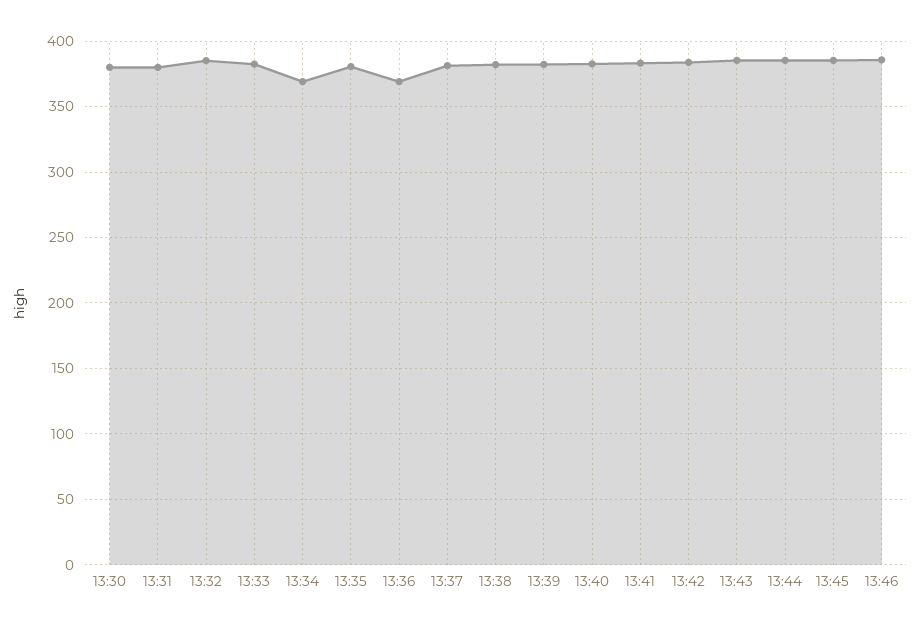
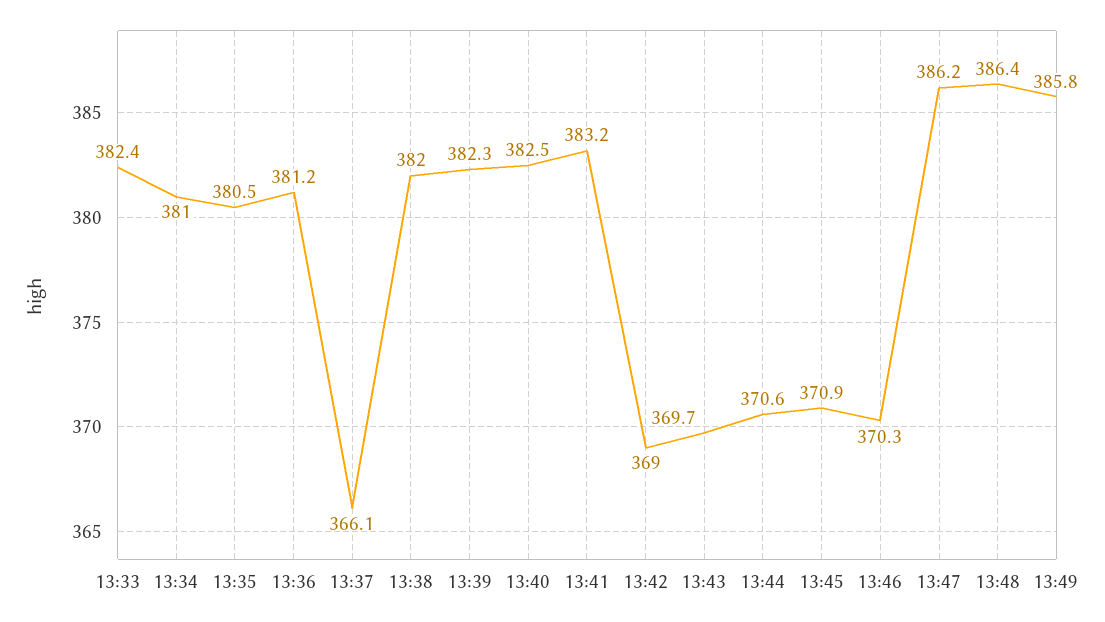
13:30: 380 -> none
13:31: 380 -> none
13:32: 385 -> none
13:34: 370 -> 381
13:36: 370 -> 381.2
13:37: 380 -> 366.1
13:42: 385 -> 369
13:43: 385 -> 369.7
13:44: 385 -> 370.6
13:45: 385 -> 370.9
13:46: 385 -> 370.3
13:47: none -> 386.2
13:48: none -> 386.4
13:49: none -> 385.8

